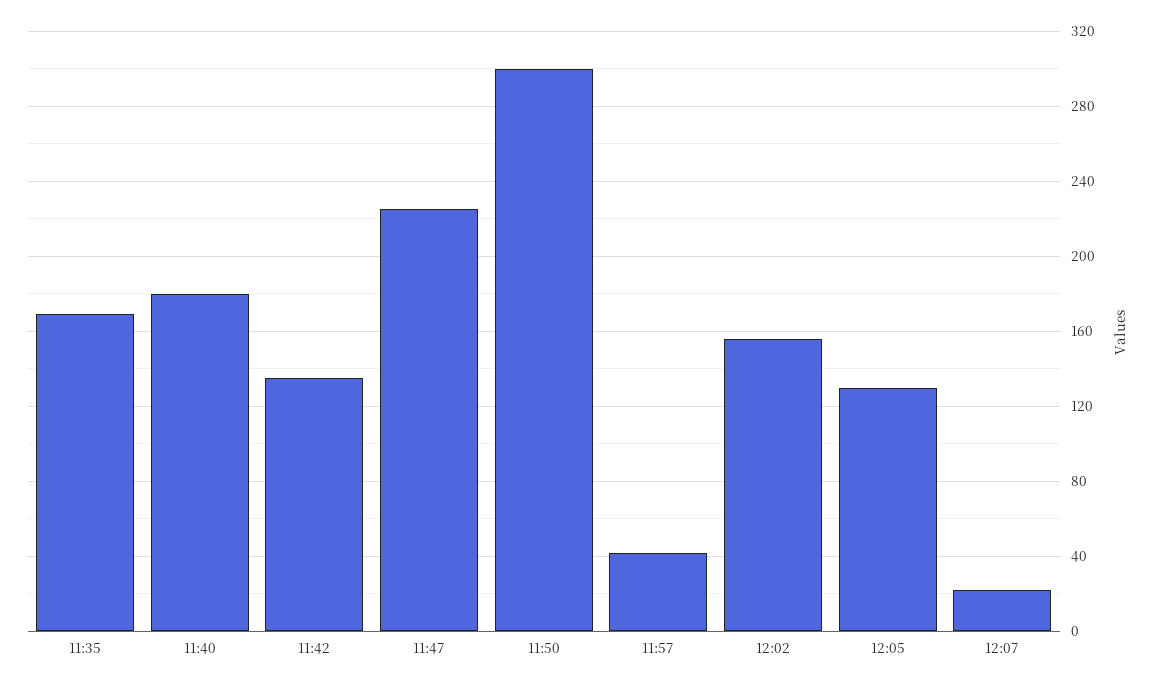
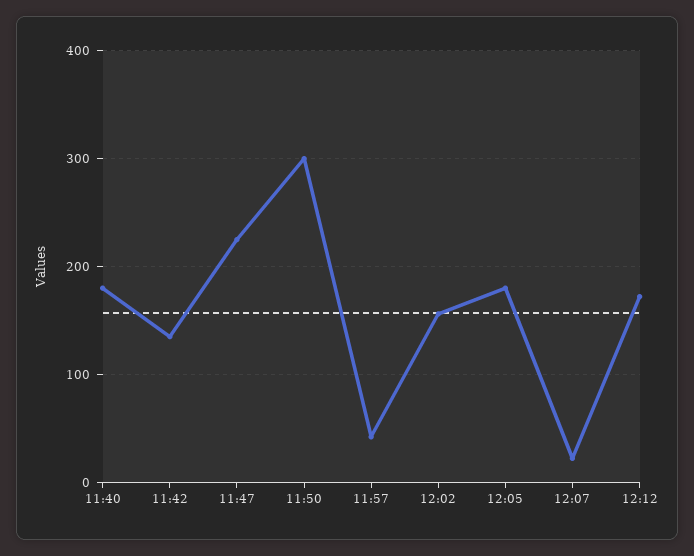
11:35: 170 -> none
12:05: 130 -> 180
12:12: none -> 170

